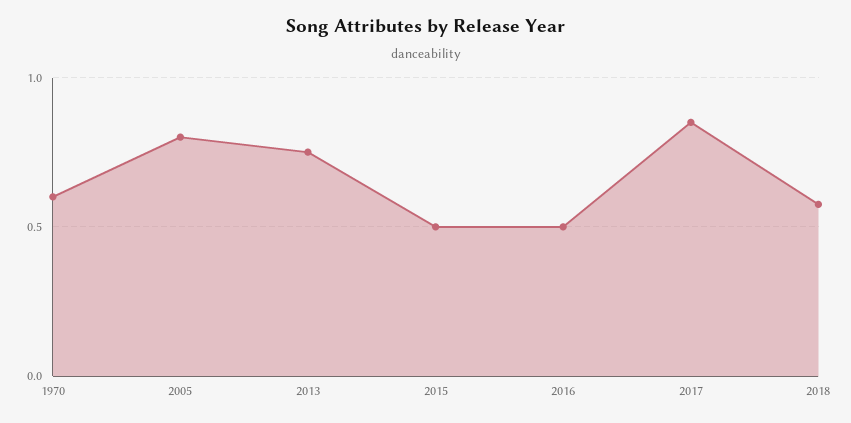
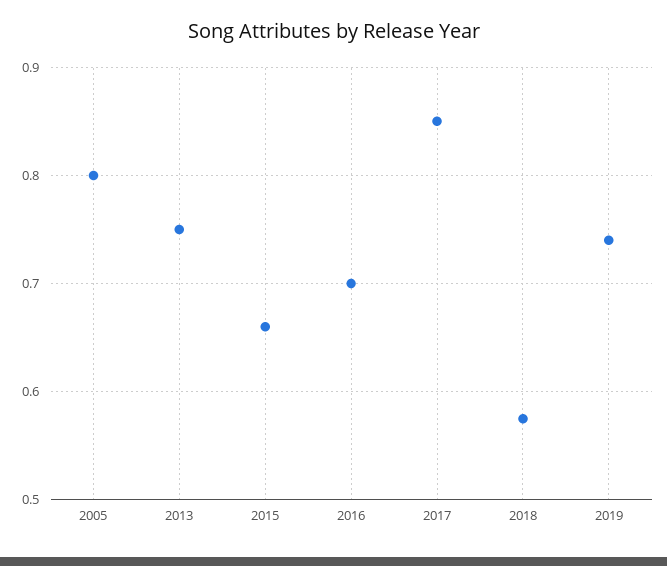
1970: 0.6 -> none
2015: 0.5 -> 0.66
2016: 0.5 -> 0.7
2019: none -> 0.74

